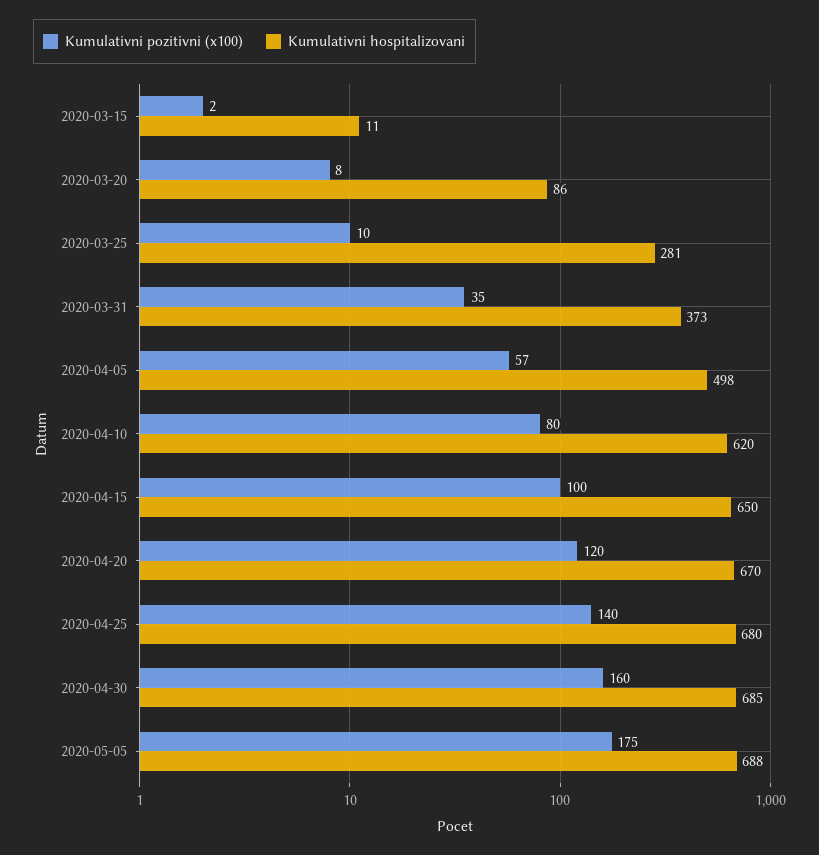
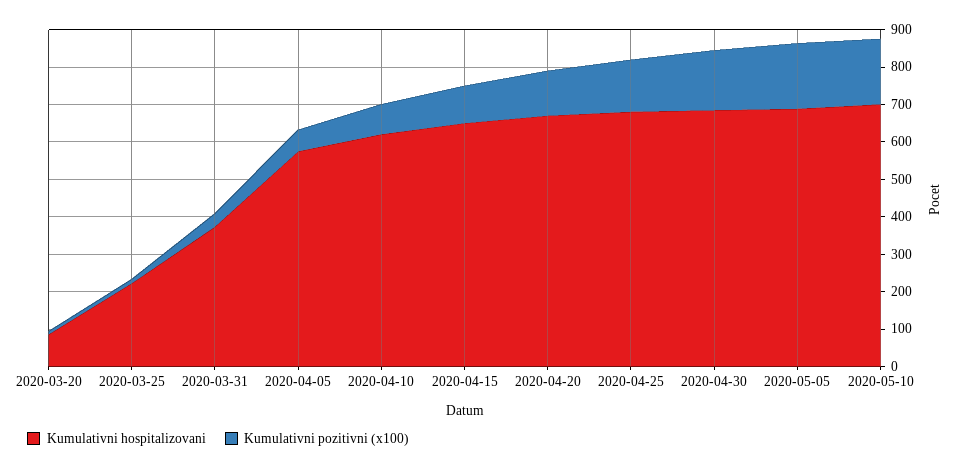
Kumulativni pozitivni (x100), 2020-03-15: 2 -> none
Kumulativni hospitalizovani, 2020-03-15: 11 -> none
Kumulativni hospitalizovani, 2020-03-25: 281 -> 225
Kumulativni hospitalizovani, 2020-04-05: 498 -> 575
Kumulativni hospitalizovani, 2020-05-10: none -> 700
Kumulativni pozitivni (x100), 2020-05-10: none -> 175

